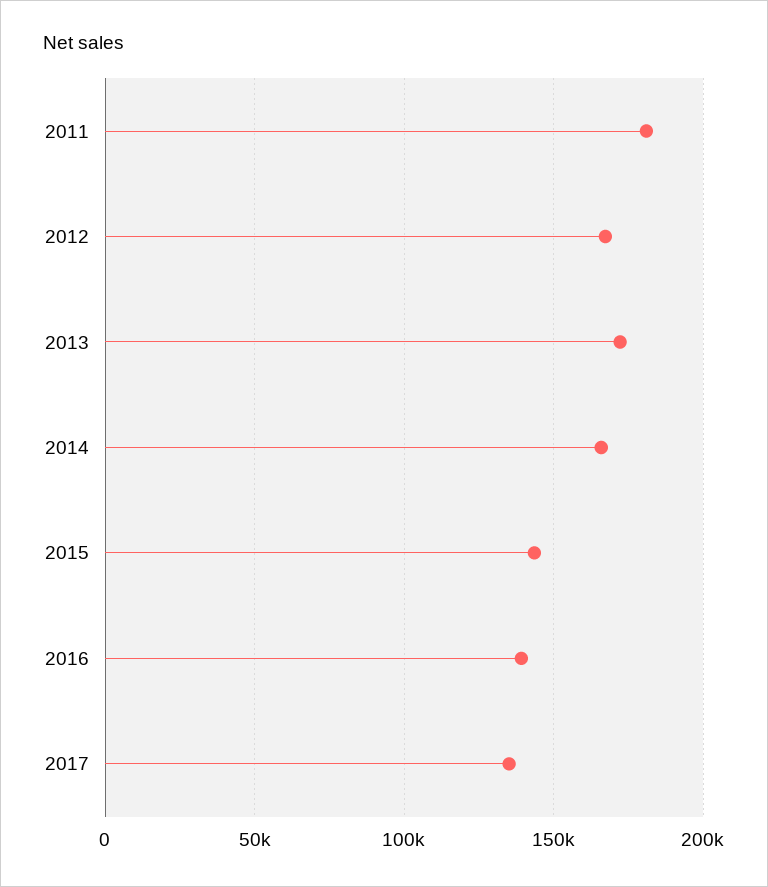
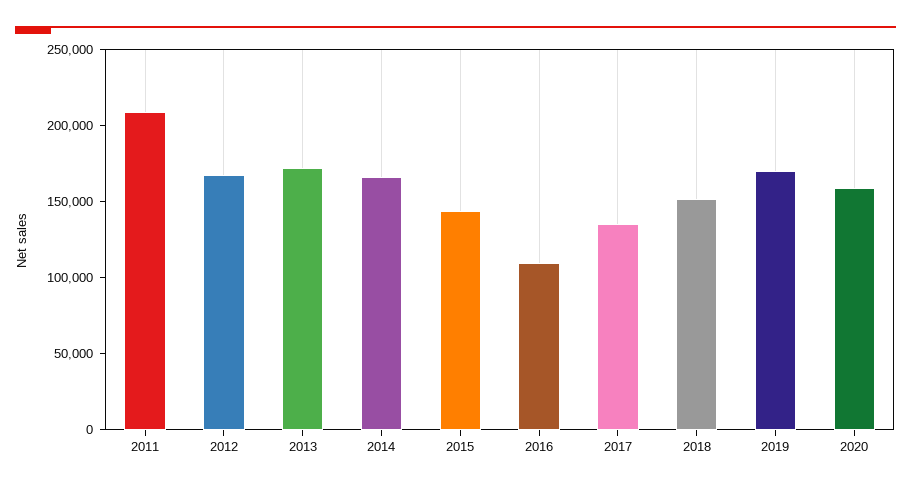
2011: 180000 -> 210000
2016: 140000 -> 110000
2018: none -> 150000
2019: none -> 170000
2020: none -> 160000

